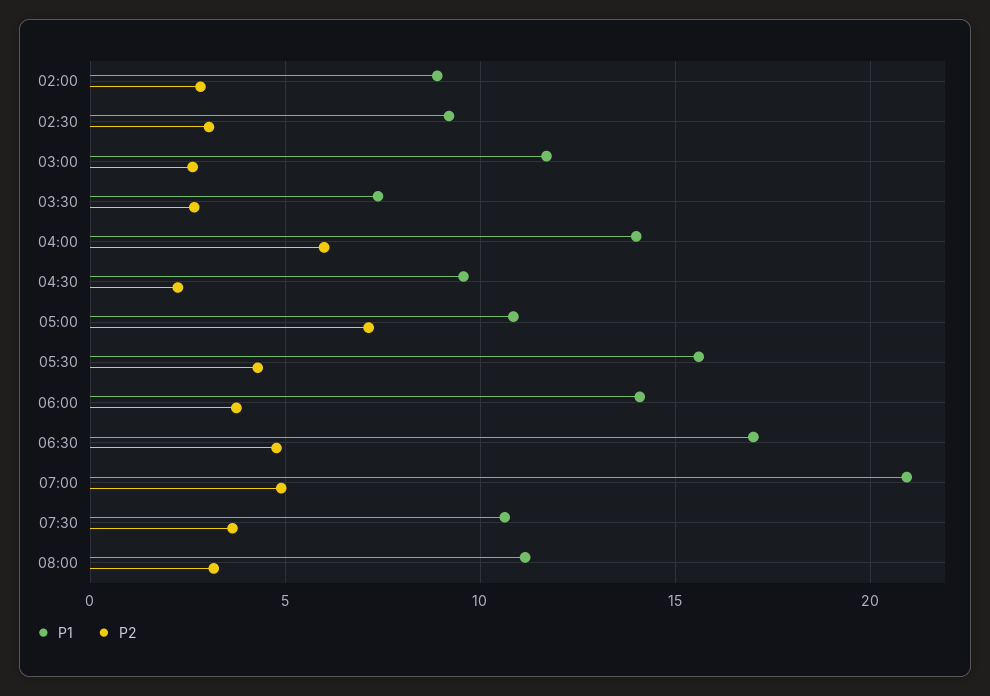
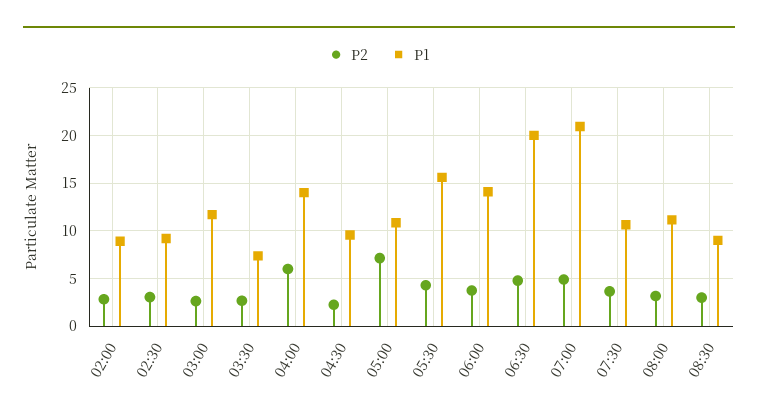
P1, 06:30: 17 -> 20
P2, 08:30: none -> 3
P1, 08:30: none -> 9

